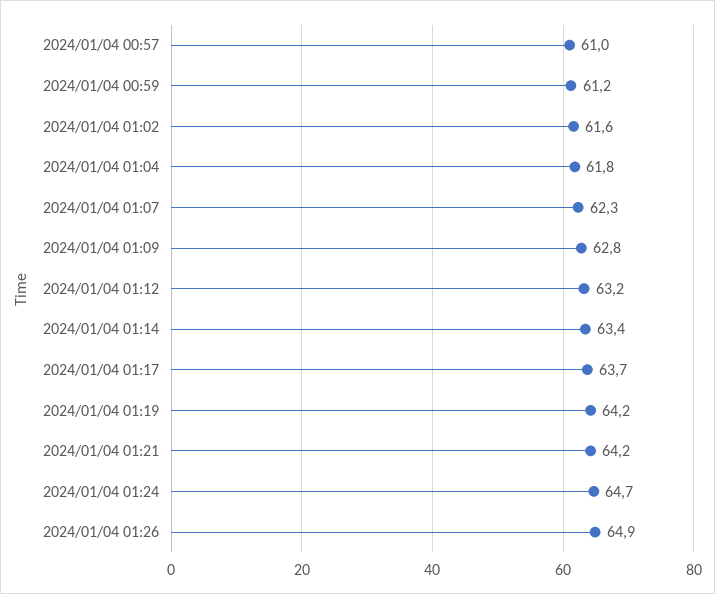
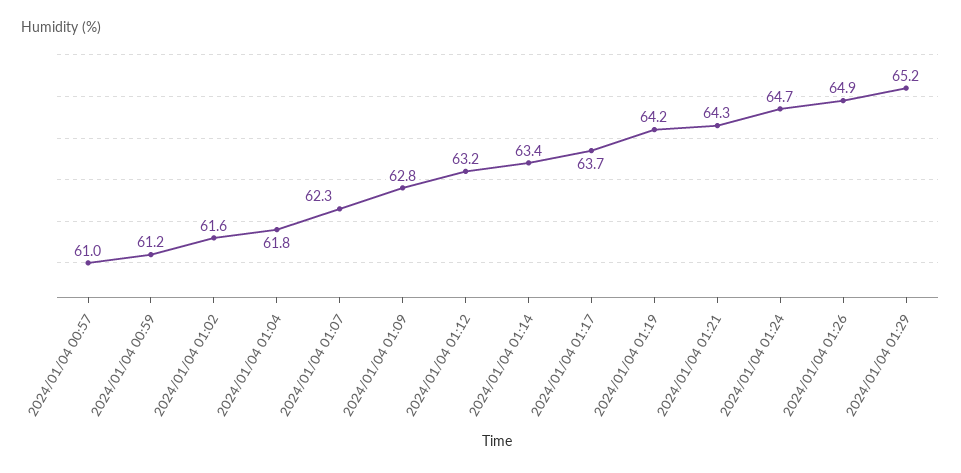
2024/01/04 01:21: 64.2 -> 64.3
2024/01/04 01:29: none -> 65.2

